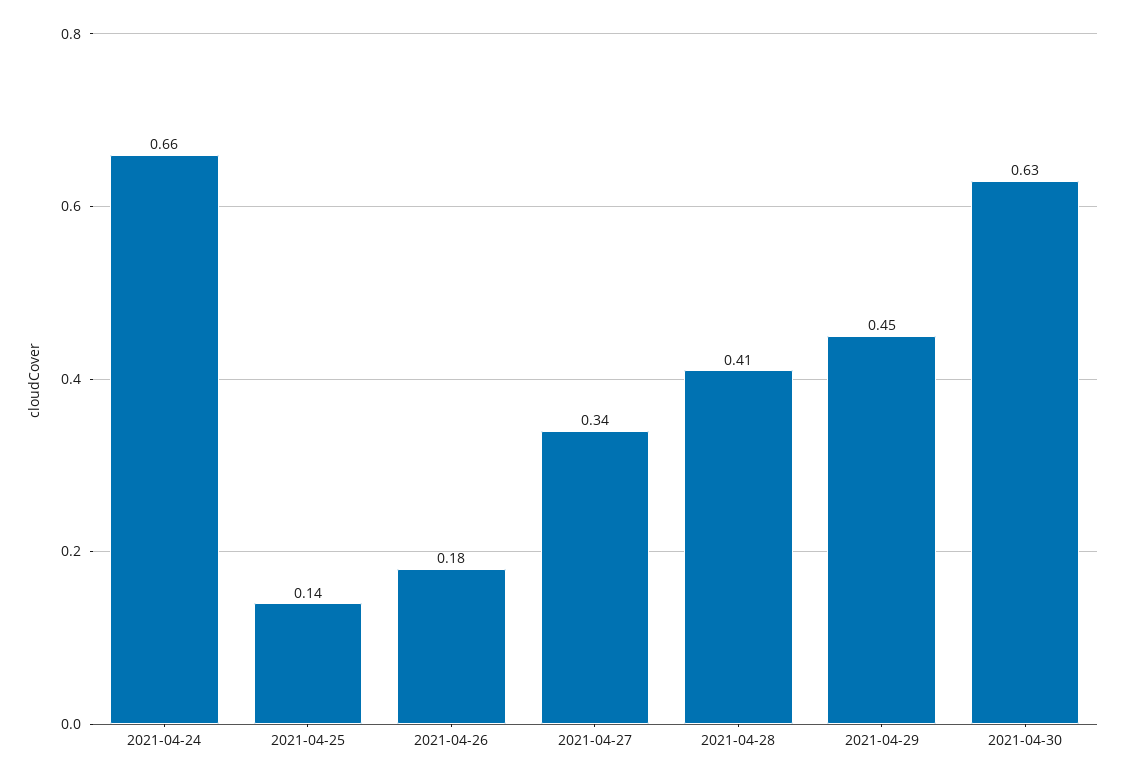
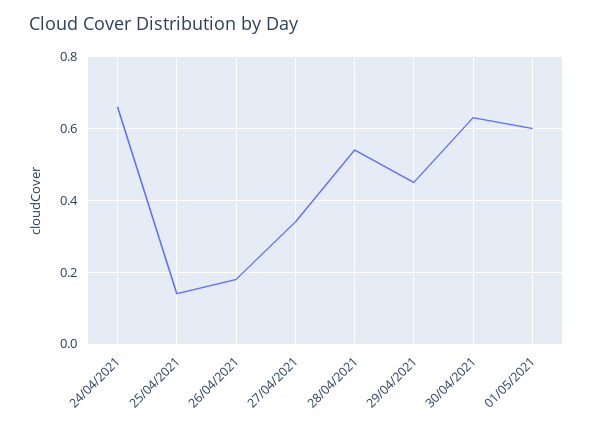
2021-04-28: 0.41 -> 0.55
01/05/2021: none -> 0.6

